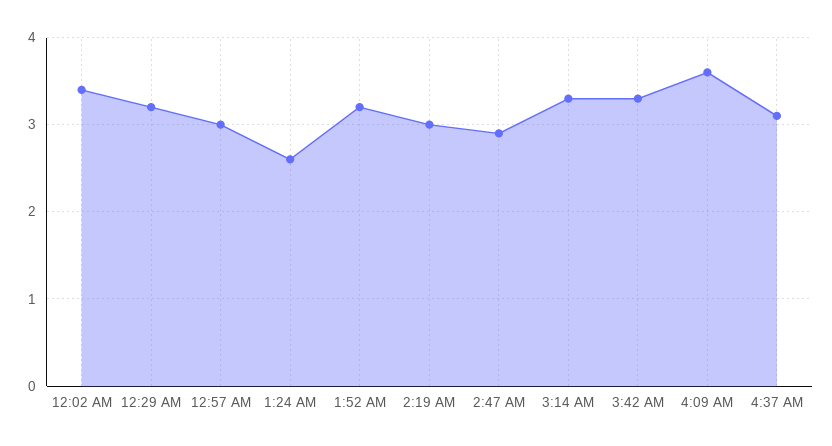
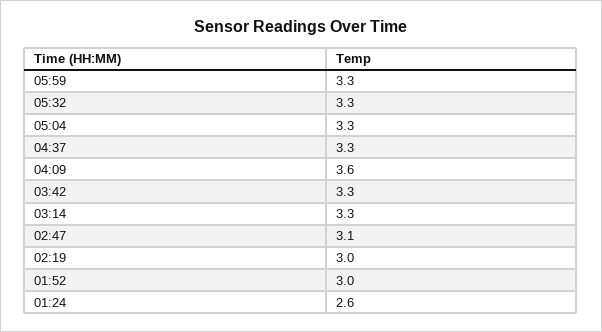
12:02 AM: 3.4 -> none
12:29 AM: 3.2 -> none
12:57 AM: 3 -> none
1:52 AM: 3.2 -> 3
2:47 AM: 2.9 -> 3.1
4:37 AM: 3.1 -> 3.3
05:59: none -> 3.3
05:32: none -> 3.3
05:04: none -> 3.3

